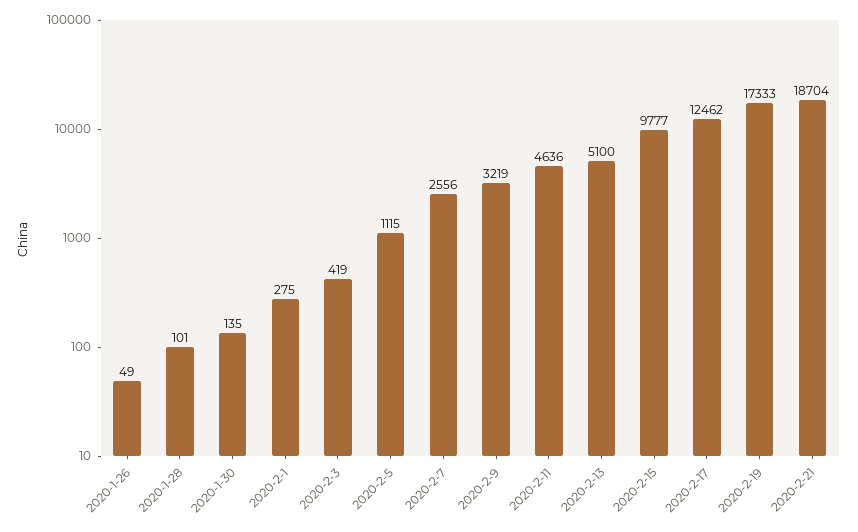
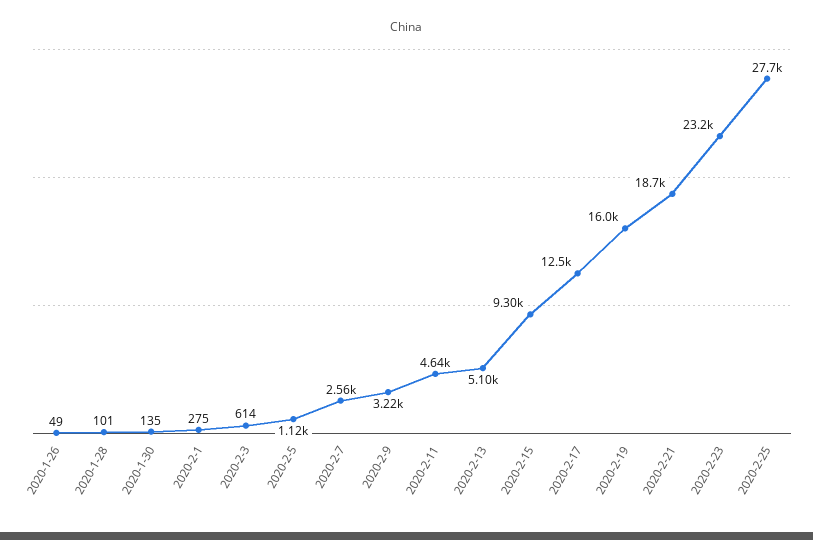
2020-2-3: 419 -> 614
2020-2-15: 9777 -> 9300
2020-2-19: 17333 -> 16000
2020-2-23: none -> 23200
2020-2-25: none -> 27700

